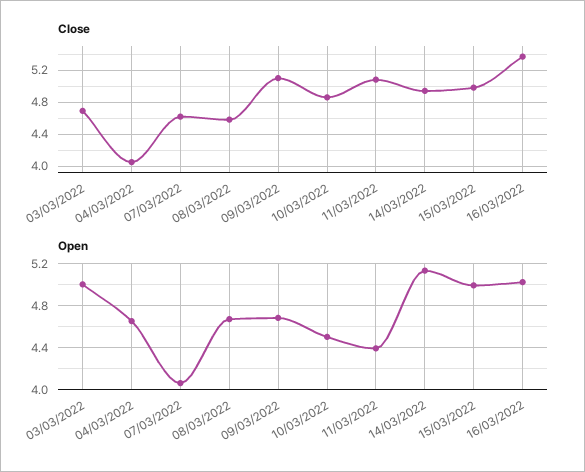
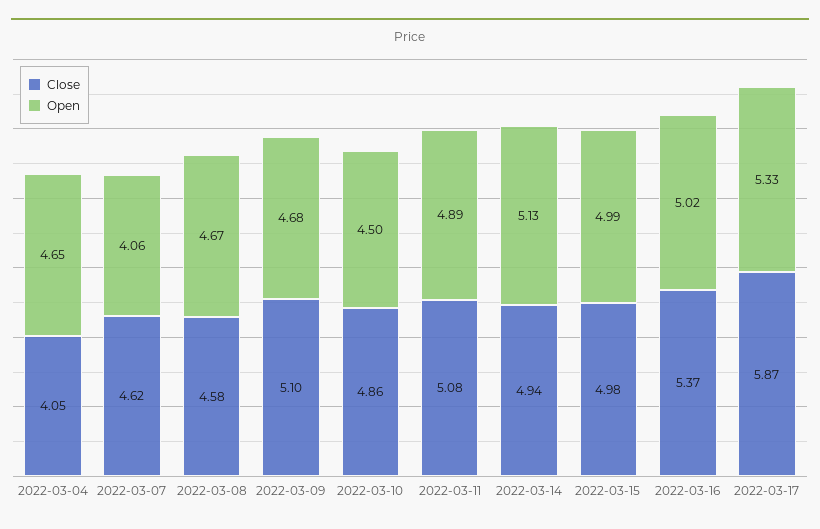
Close, 03/03/2022: 4.7 -> none
Open, 03/03/2022: 5 -> none
Open, 11/03/2022: 4.4 -> 4.89
Close, 2022-03-17: none -> 5.87
Open, 2022-03-17: none -> 5.33

